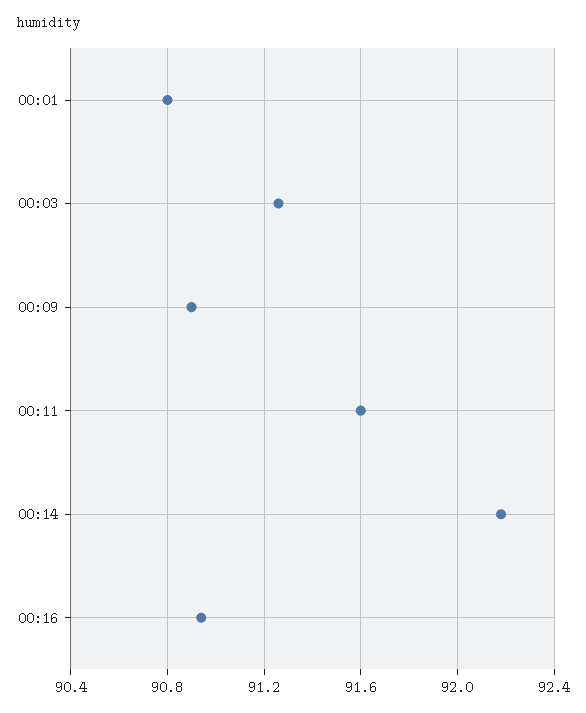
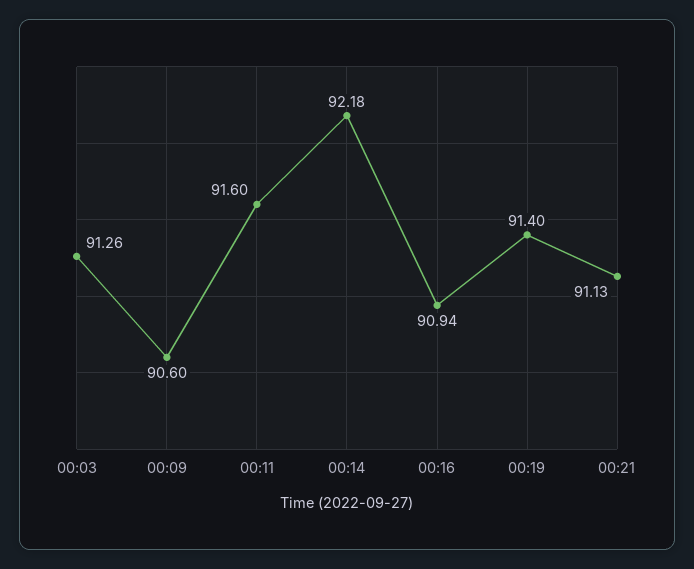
00:01: 90.8 -> none
00:09: 90.9 -> 90.6
00:19: none -> 91.4
00:21: none -> 91.13

